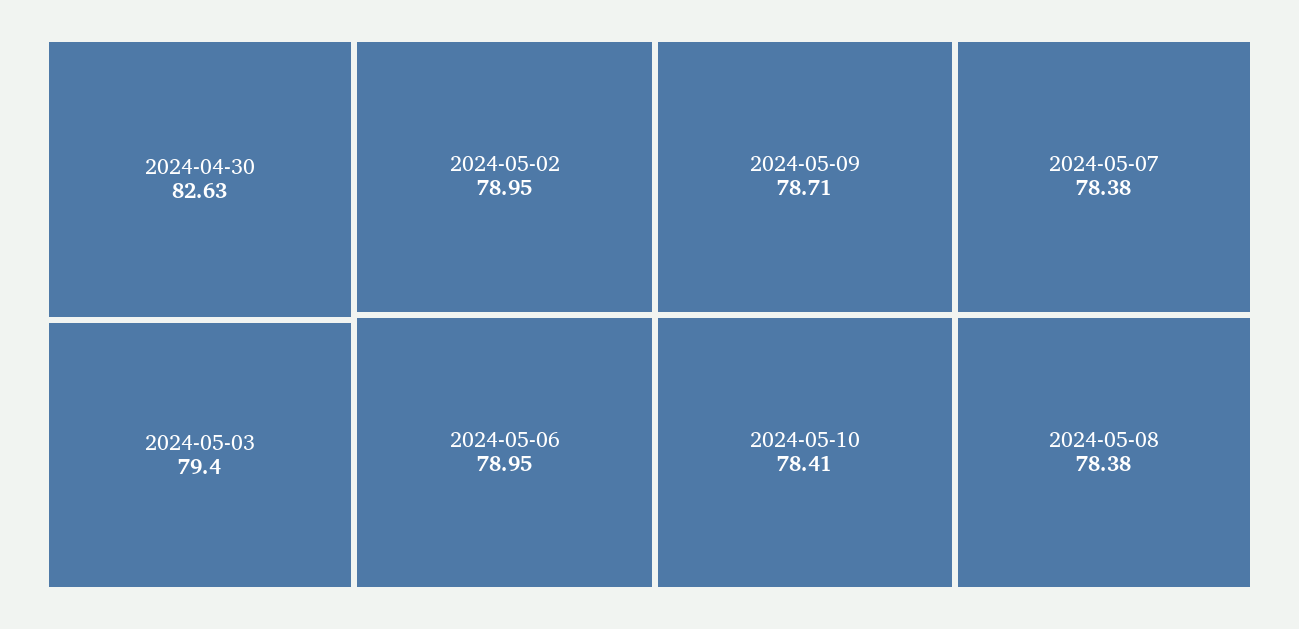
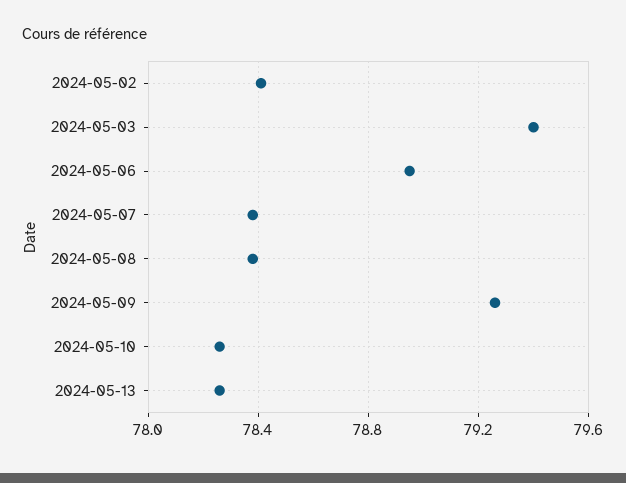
2024-04-30: 82.63 -> none
2024-05-02: 78.95 -> 78.4
2024-05-09: 78.71 -> 79.25
2024-05-10: 78.41 -> 78.25
2024-05-13: none -> 78.25

